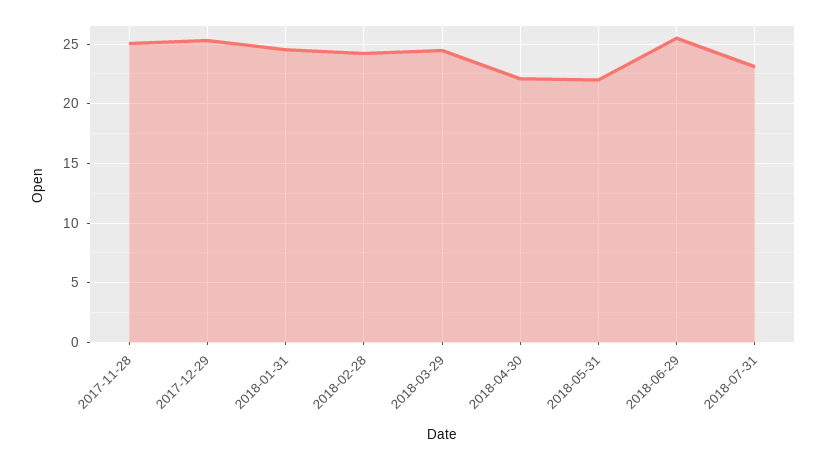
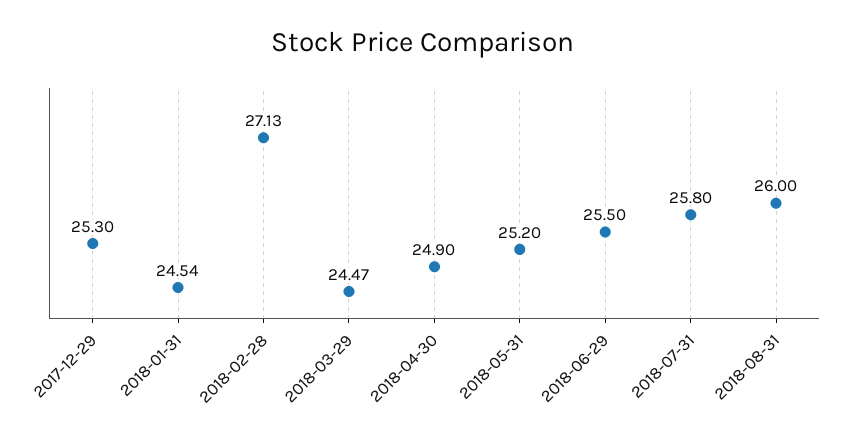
2017-11-28: 25 -> none
2018-02-28: 24 -> 27.13
2018-04-30: 22 -> 24.9
2018-05-31: 22 -> 25.2
2018-07-31: 23 -> 25.8
2018-08-31: none -> 26

